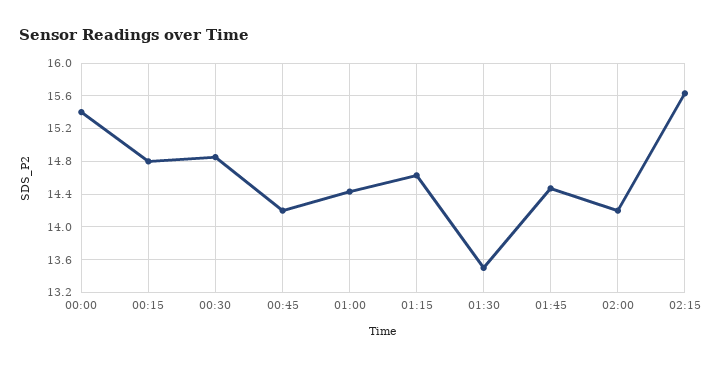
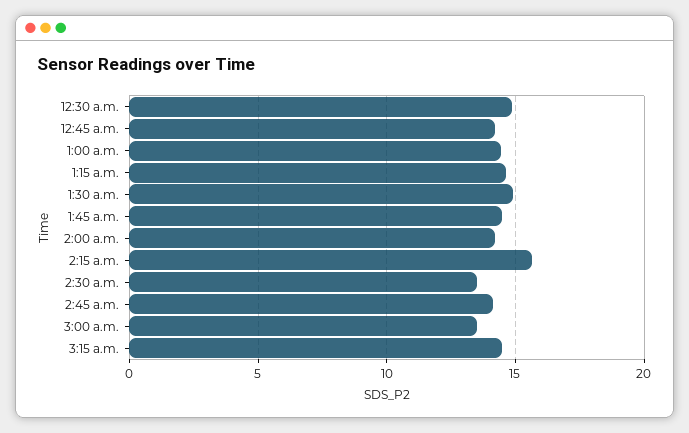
00:00: 15.4 -> none
00:15: 14.8 -> none
01:30: 13.5 -> 15
2:30 a.m.: none -> 13.5
2:45 a.m.: none -> 14
3:00 a.m.: none -> 13.5
3:15 a.m.: none -> 14.5

